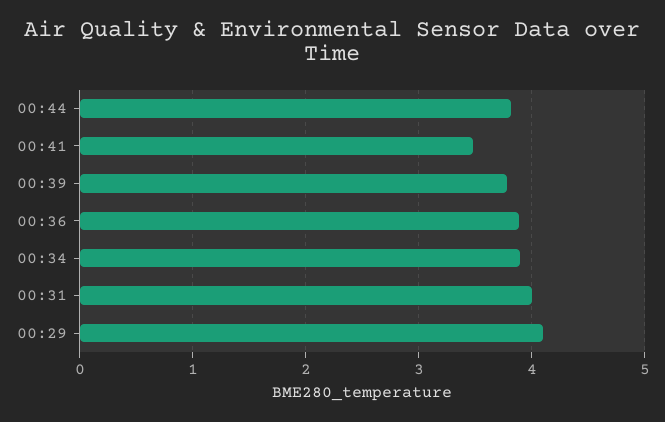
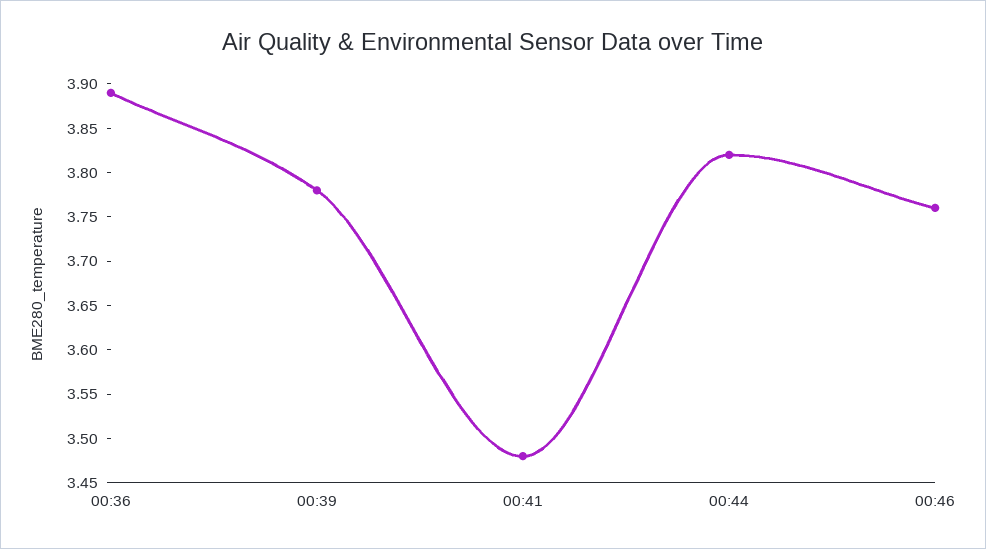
00:34: 3.9 -> none
00:31: 4 -> none
00:29: 4.1 -> none
00:46: none -> 3.76

